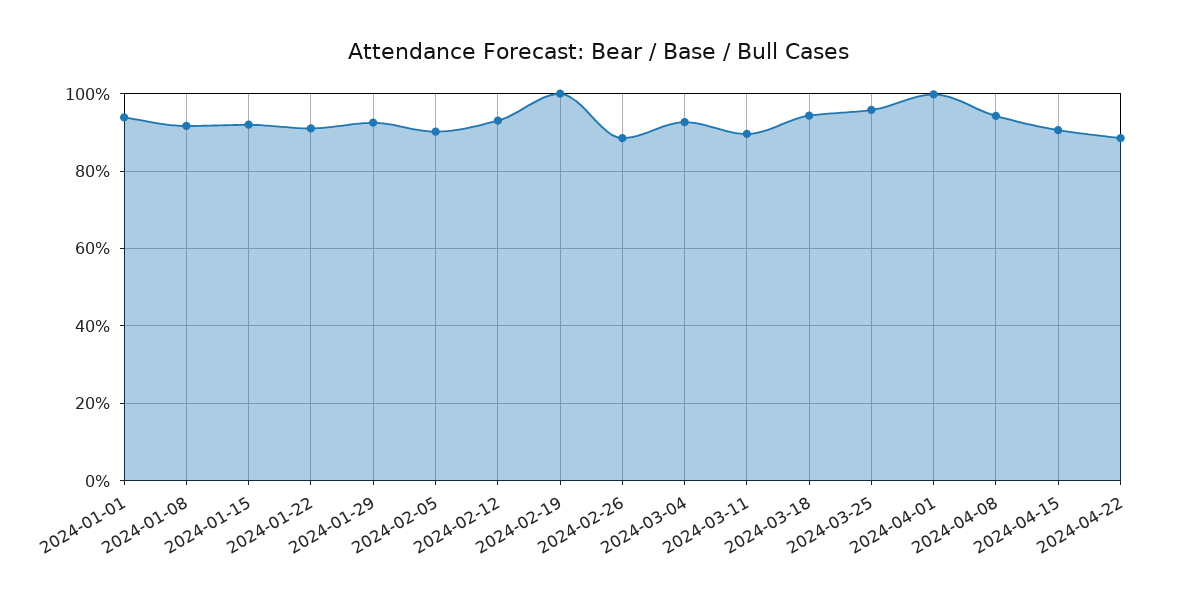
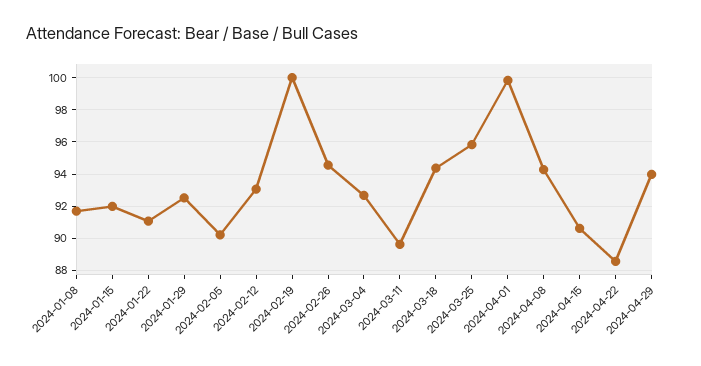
2024-01-01: 94 -> none
2024-02-26: 88 -> 94.5
2024-04-29: none -> 94

